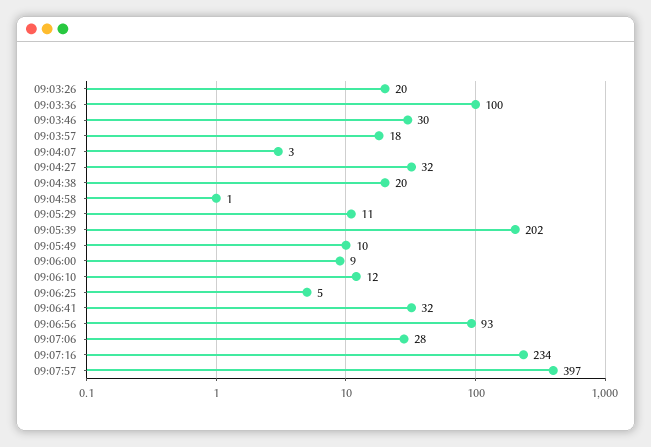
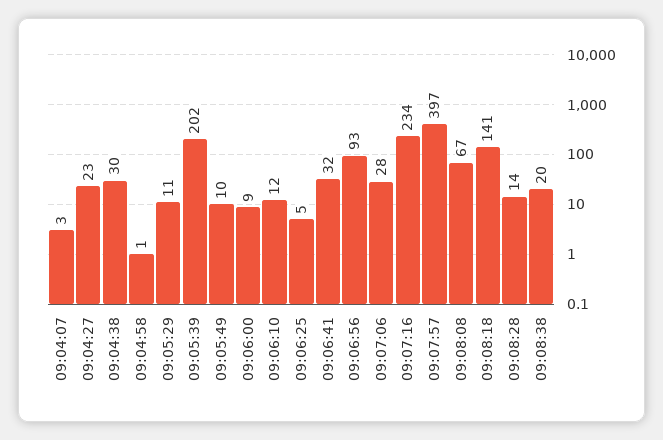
09:03:26: 20 -> none
09:03:36: 100 -> none
09:03:46: 30 -> none
09:03:57: 18 -> none
09:04:27: 32 -> 23
09:04:38: 20 -> 30
09:08:08: none -> 67
09:08:18: none -> 141
09:08:28: none -> 14
09:08:38: none -> 20

